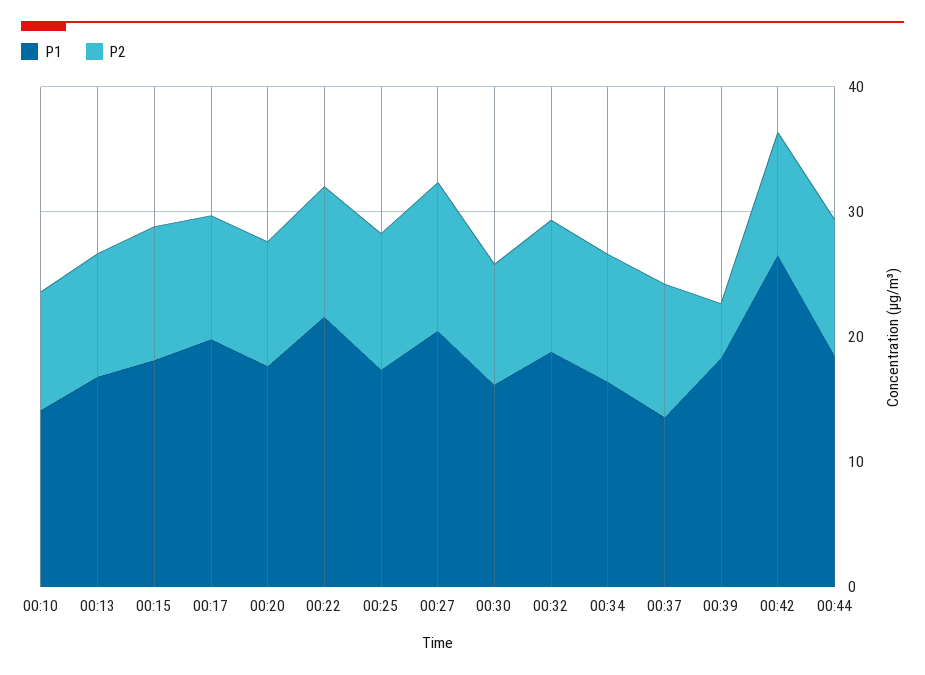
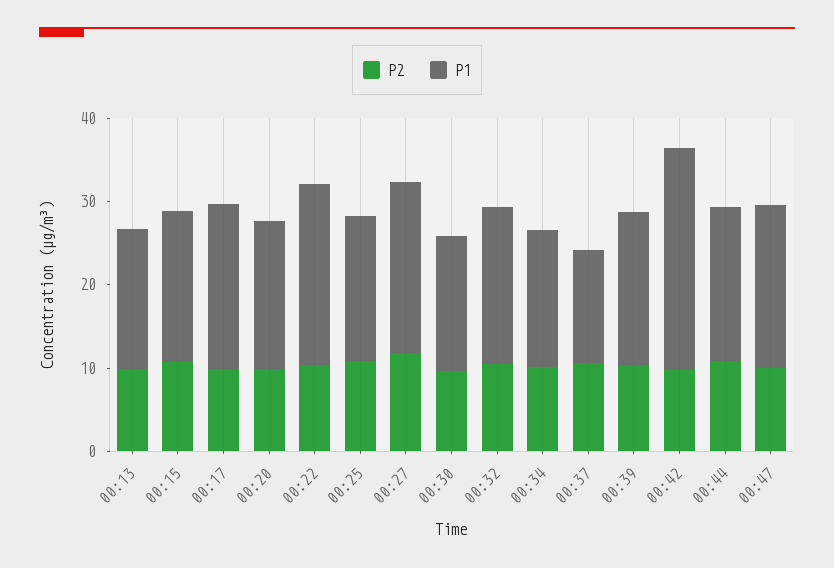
P1, 00:10: 14 -> none
P2, 00:10: 10 -> none
P2, 00:39: 4 -> 10
P2, 00:47: none -> 10
P1, 00:47: none -> 20

